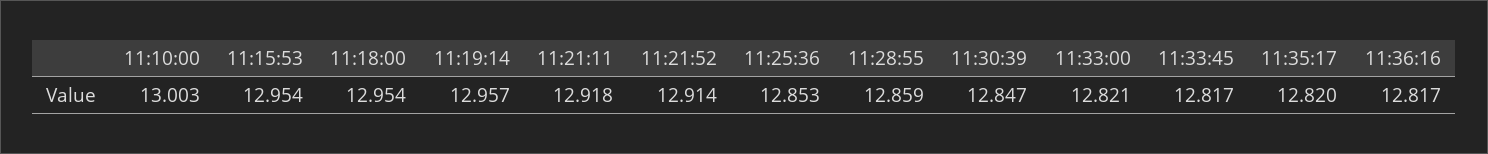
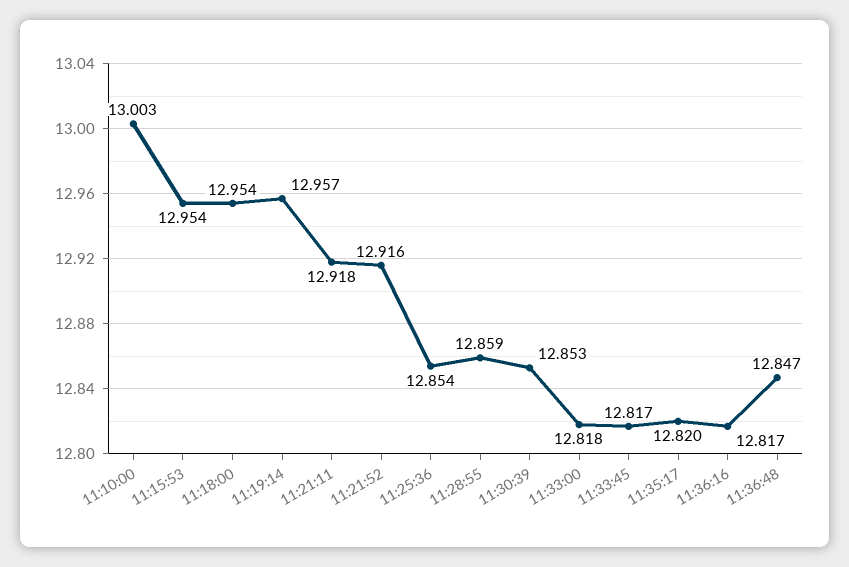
11:21:52: 12.914 -> 12.916
11:25:36: 12.853 -> 12.854
11:30:39: 12.847 -> 12.853
11:33:00: 12.821 -> 12.818
11:36:48: none -> 12.847

